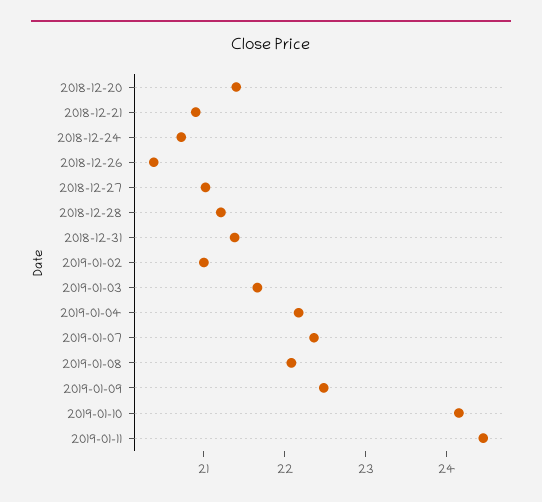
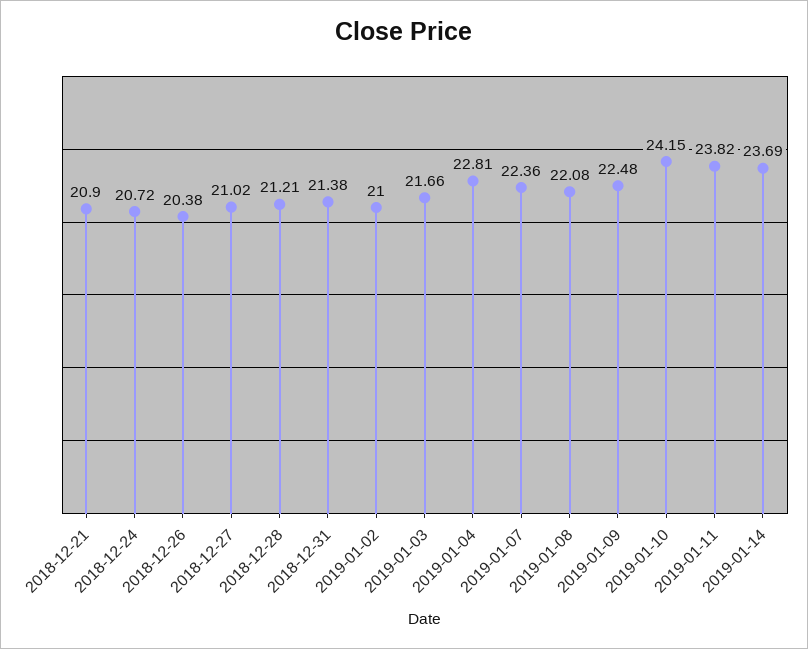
2018-12-20: 21.4 -> none
2019-01-04: 22.2 -> 22.81
2019-01-11: 24.4 -> 23.82
2019-01-14: none -> 23.69

